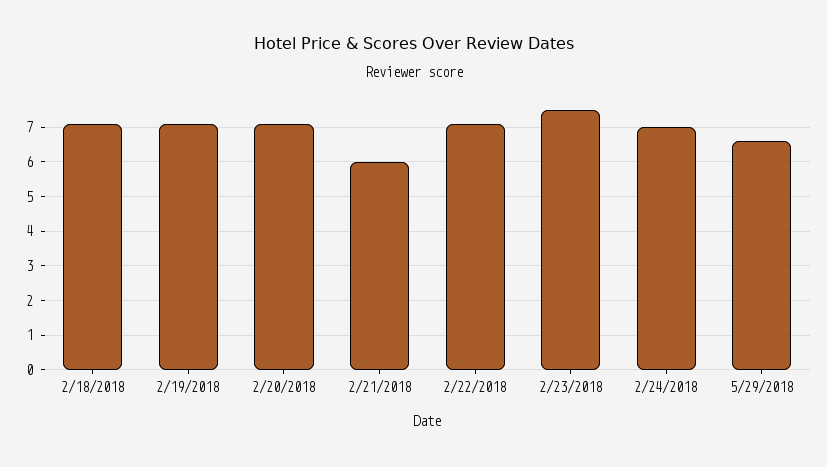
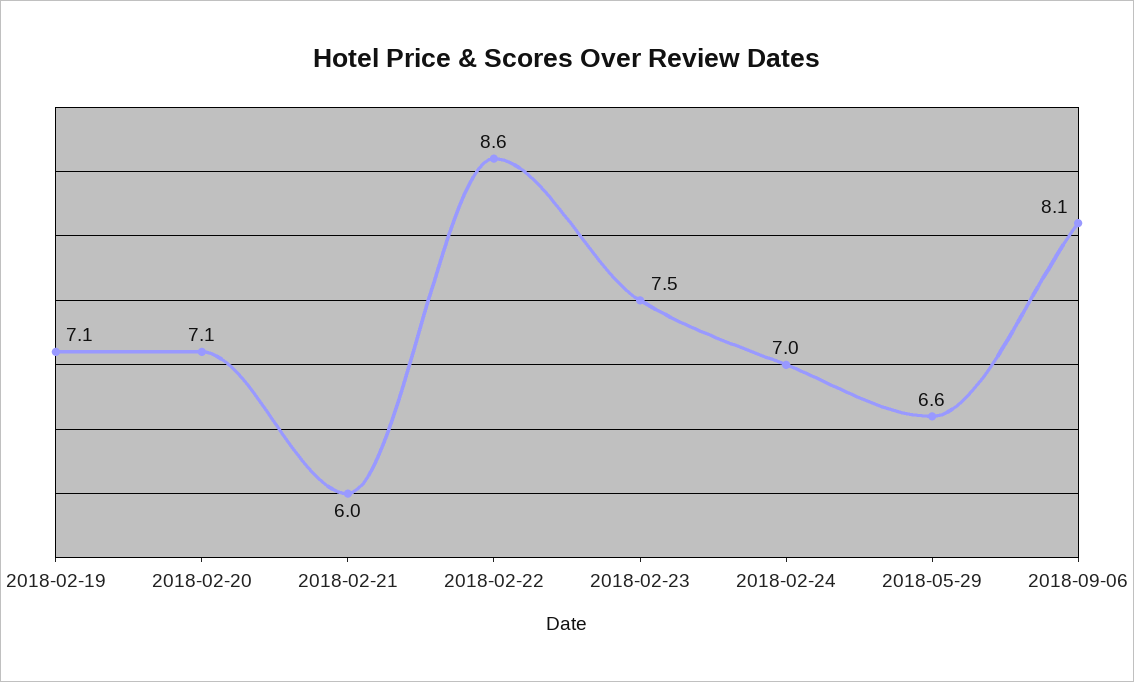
2/18/2018: 7 -> none
2/22/2018: 7 -> 8.6
2018-09-06: none -> 8.1

